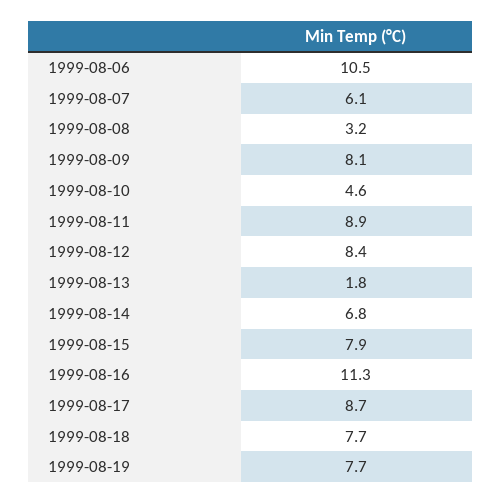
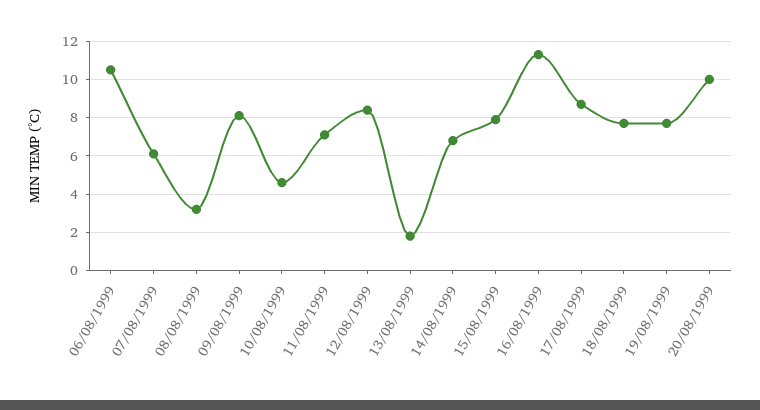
1999-08-11: 8.9 -> 7
20/08/1999: none -> 10

